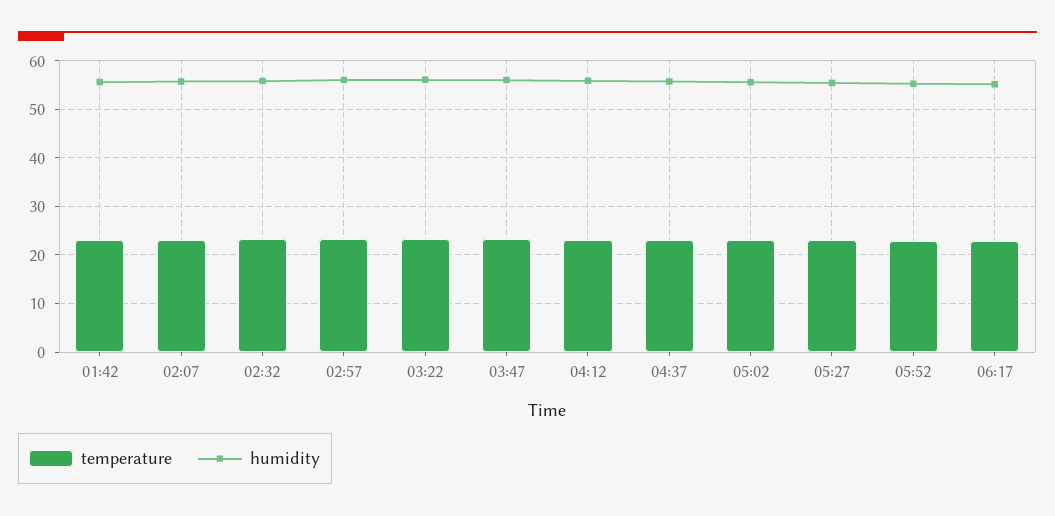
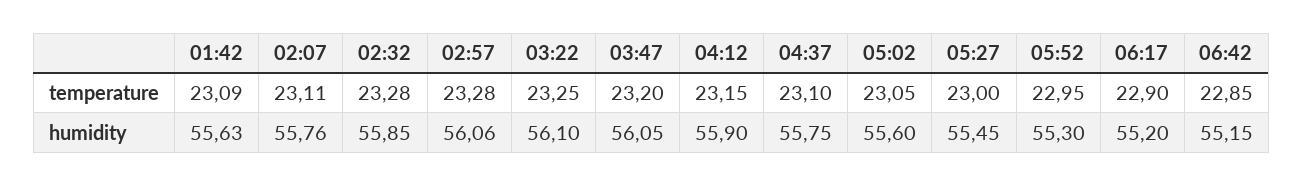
temperature, 06:42: none -> 22.85
humidity, 06:42: none -> 55.15

